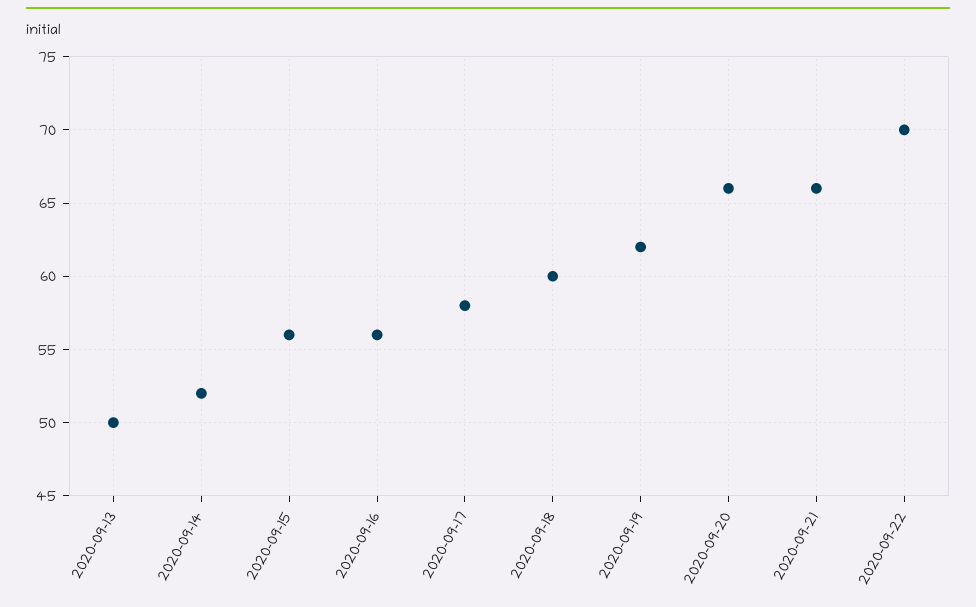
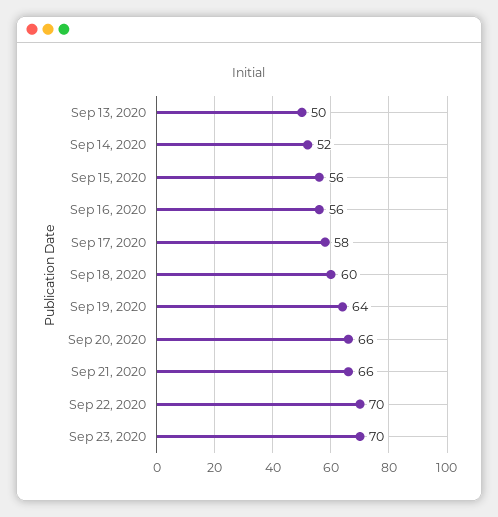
2020-09-19: 62 -> 64
Sep 23, 2020: none -> 70

